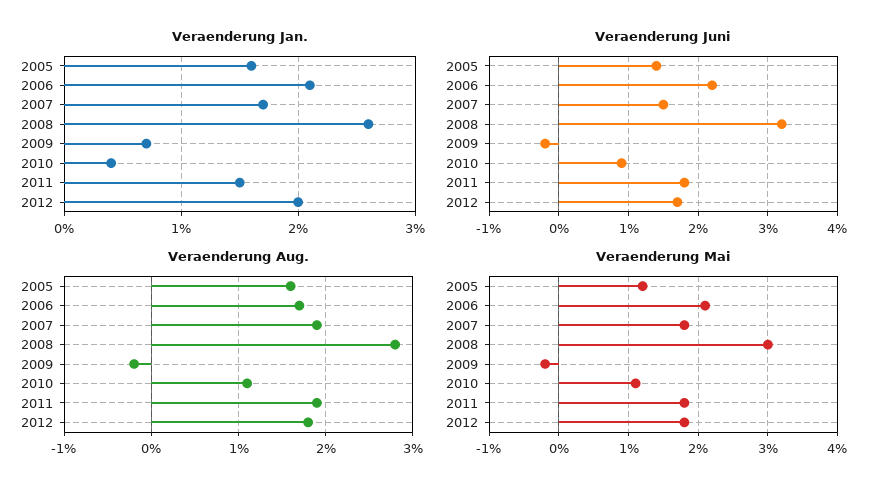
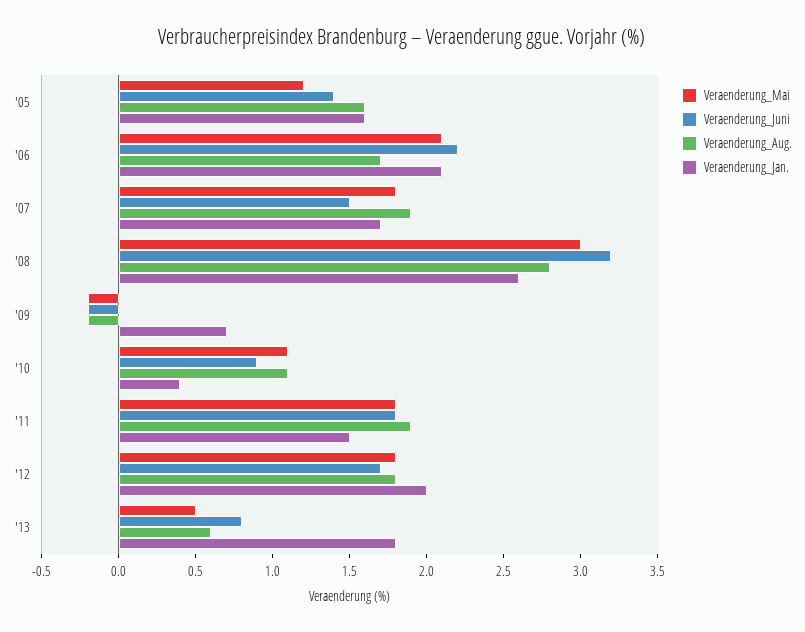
Veraenderung Mai, '13: none -> 0.5
Veraenderung Juni, '13: none -> 0.8
Veraenderung Aug., '13: none -> 0.6
Veraenderung Jan., '13: none -> 1.8

